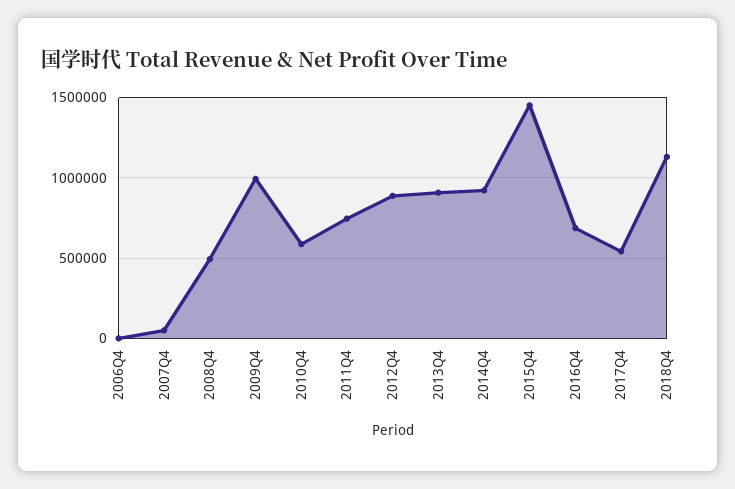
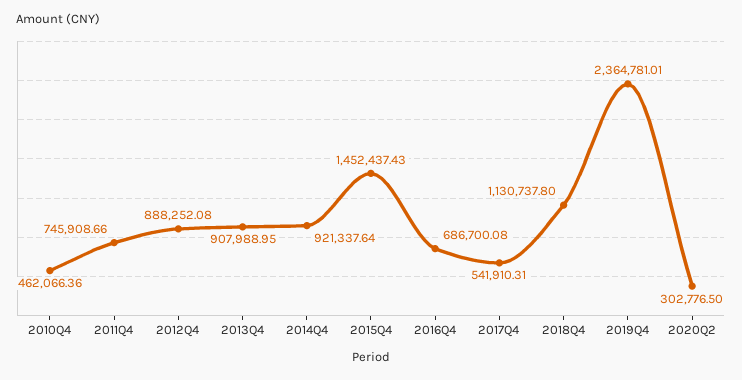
2006Q4: 0 -> none
2007Q4: 50000 -> none
2008Q4: 500000 -> none
2009Q4: 1000000 -> none
2010Q4: 600000 -> 462066.36
2019Q4: none -> 2364781.01
2020Q2: none -> 302776.5

